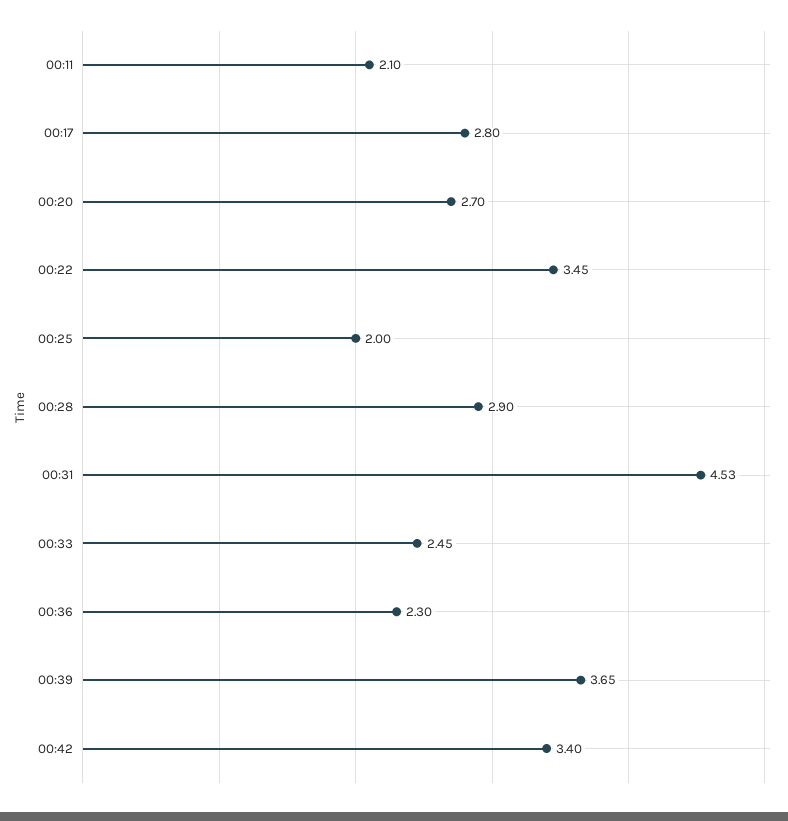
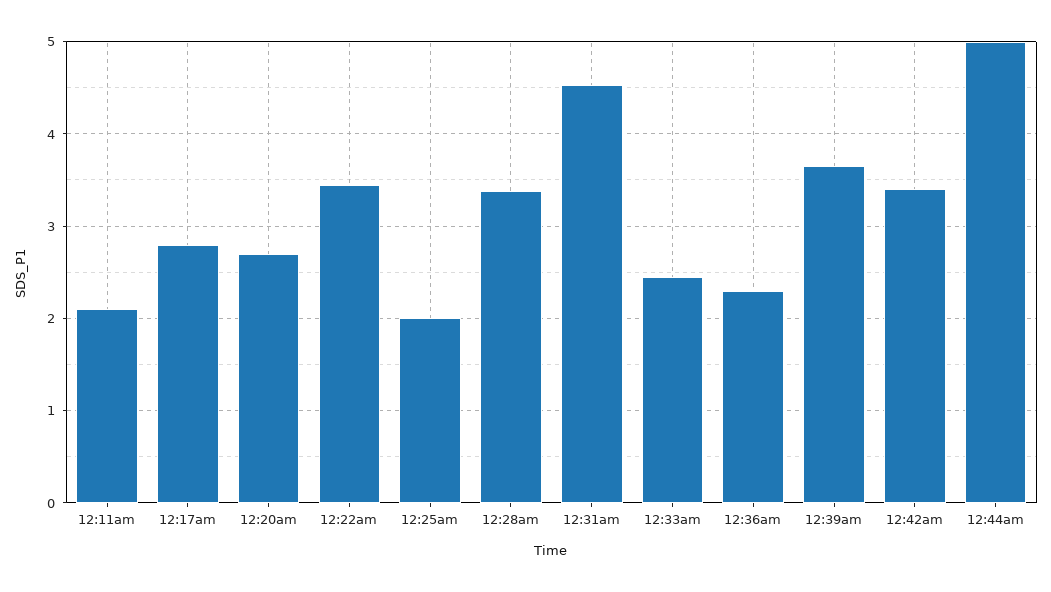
00:28: 2.9 -> 3.4
12:44am: none -> 5

